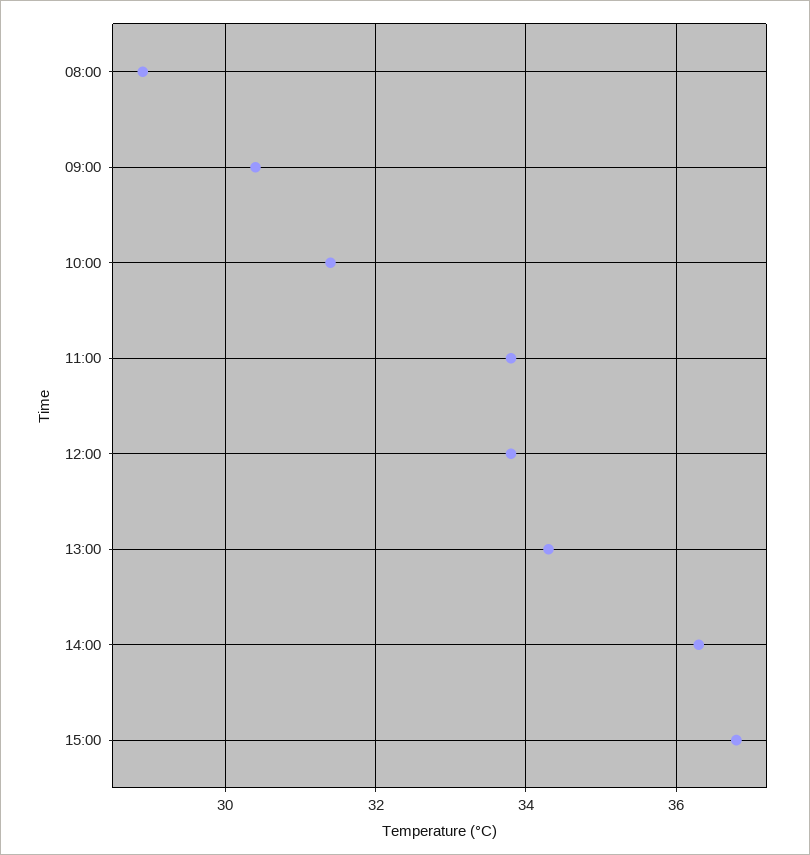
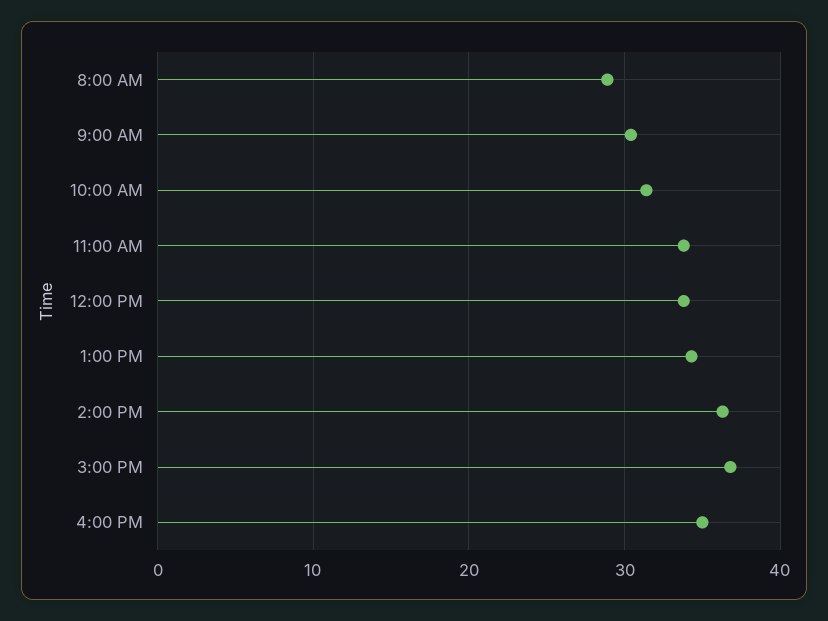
4:00 PM: none -> 35

